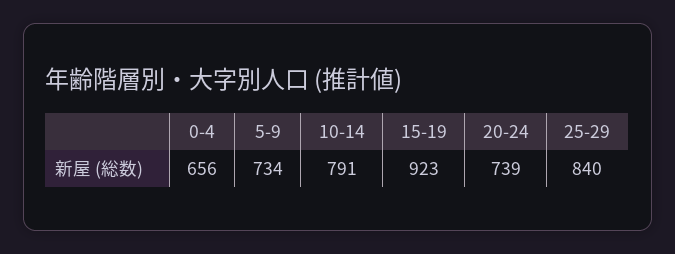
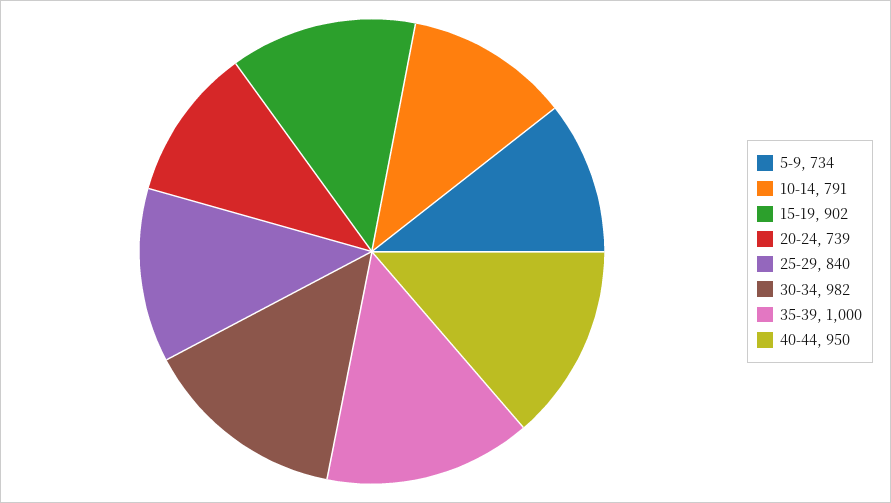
0-4: 656 -> none
15-19: 923 -> 902
30-34: none -> 982
35-39: none -> 1000
40-44: none -> 950

